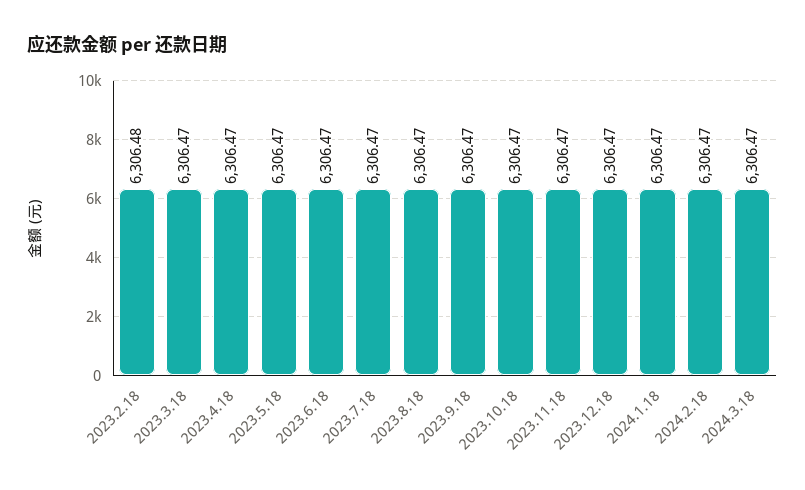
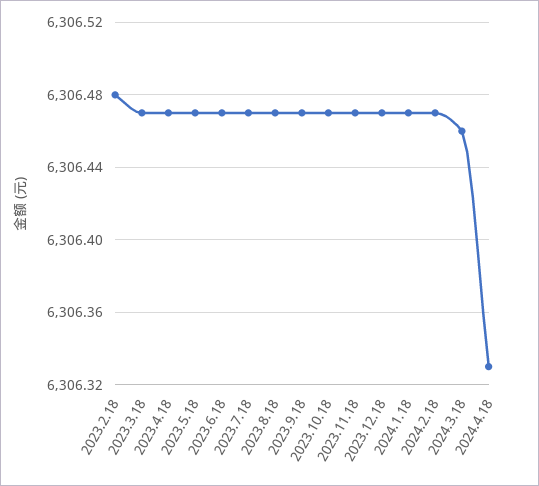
2024.3.18: 6306.47 -> 6306.46
2024.4.18: none -> 6306.33

